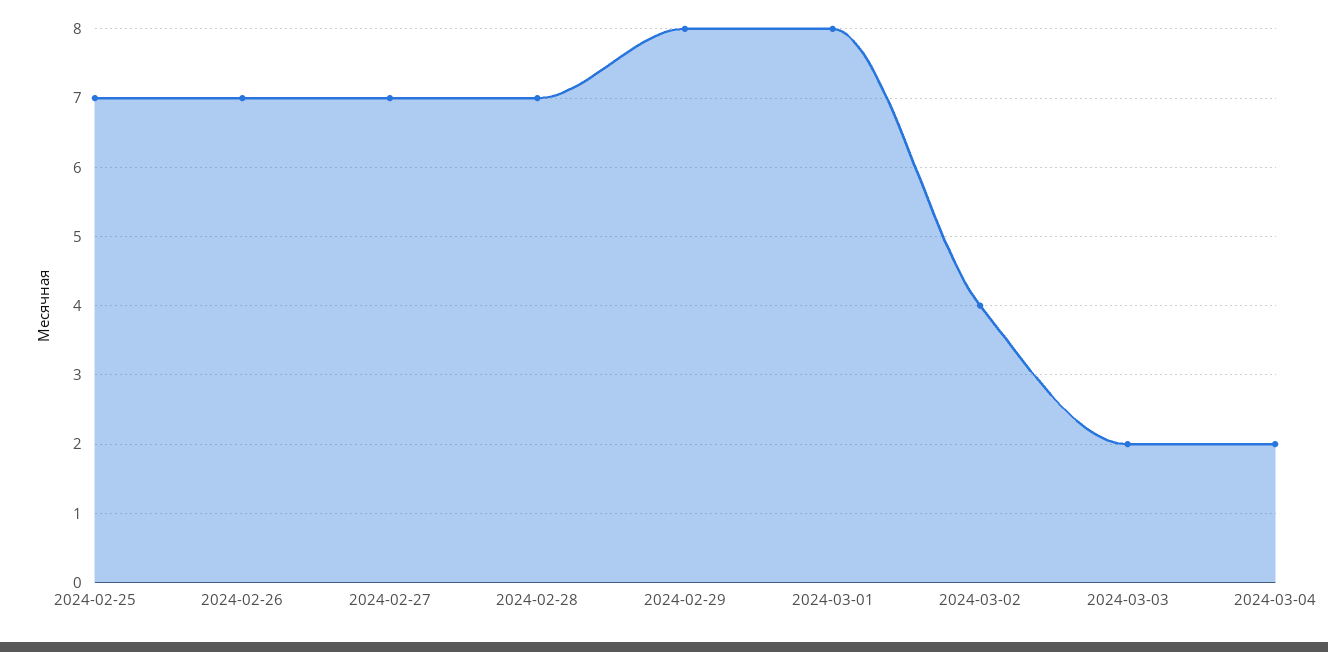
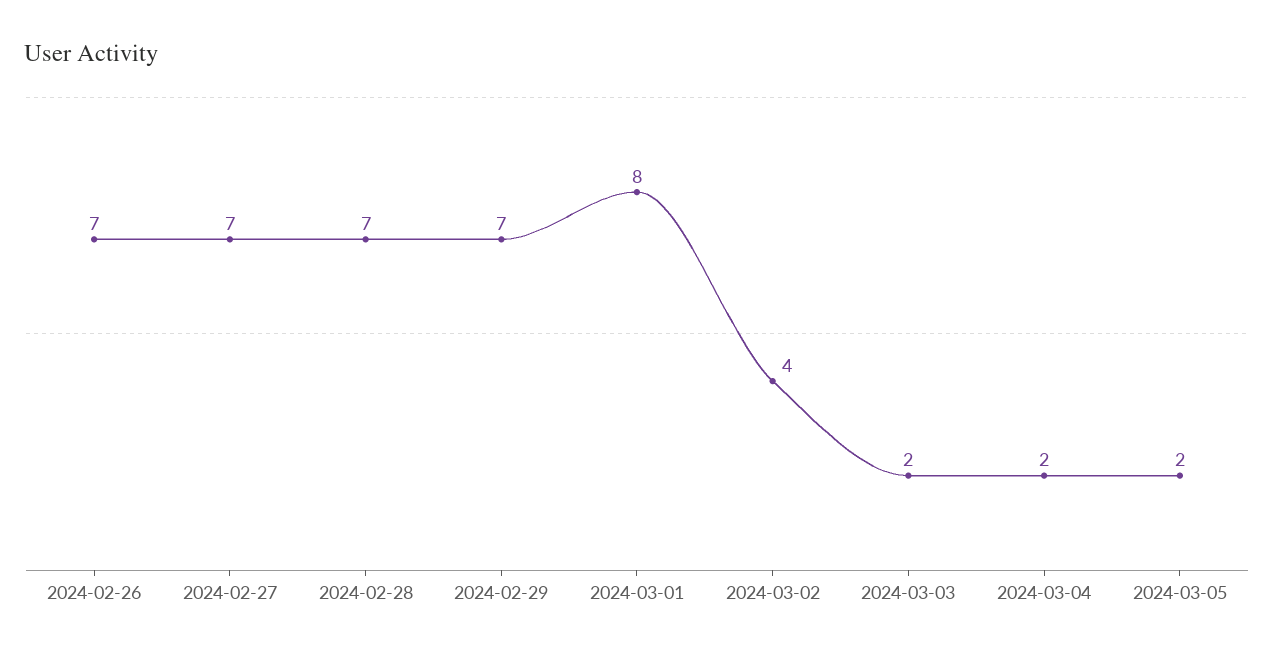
2024-02-25: 7 -> none
2024-02-29: 8 -> 7
2024-03-05: none -> 2

